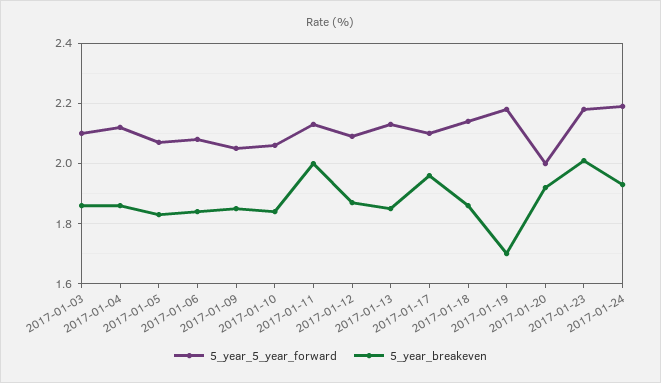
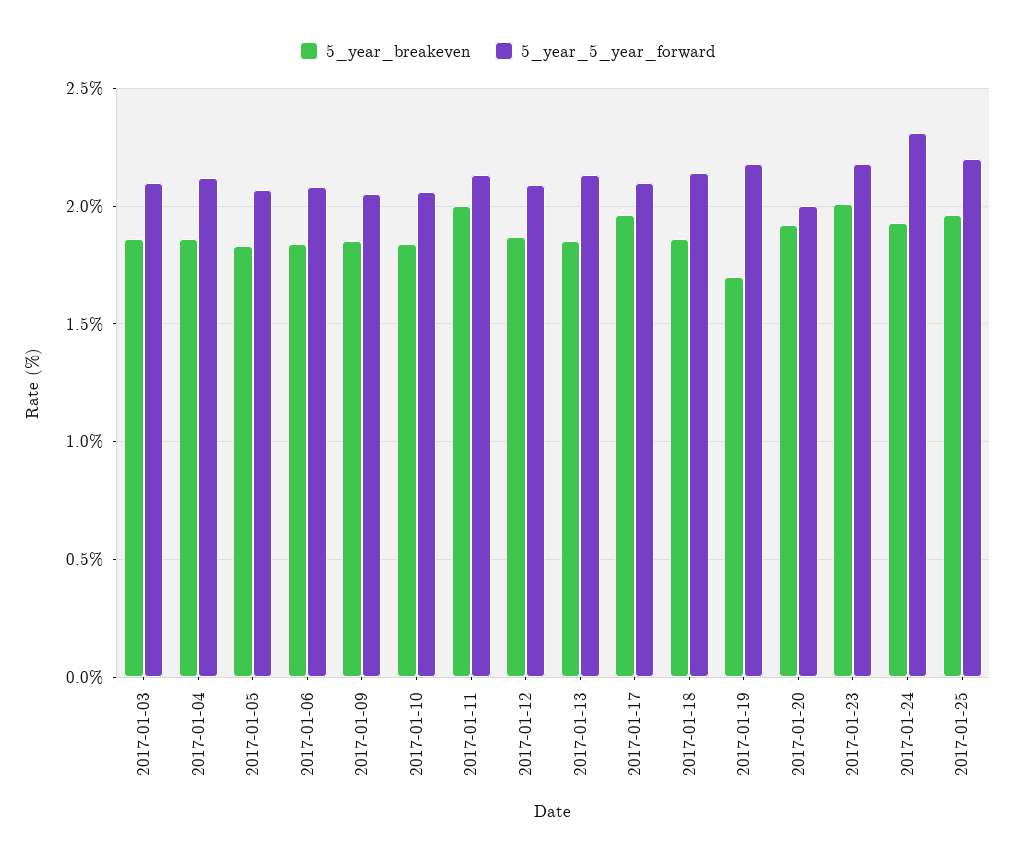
5_year_5_year_forward, 2017-01-24: 2.2 -> 2.3
5_year_breakeven, 2017-01-25: none -> 1.95
5_year_5_year_forward, 2017-01-25: none -> 2.2

